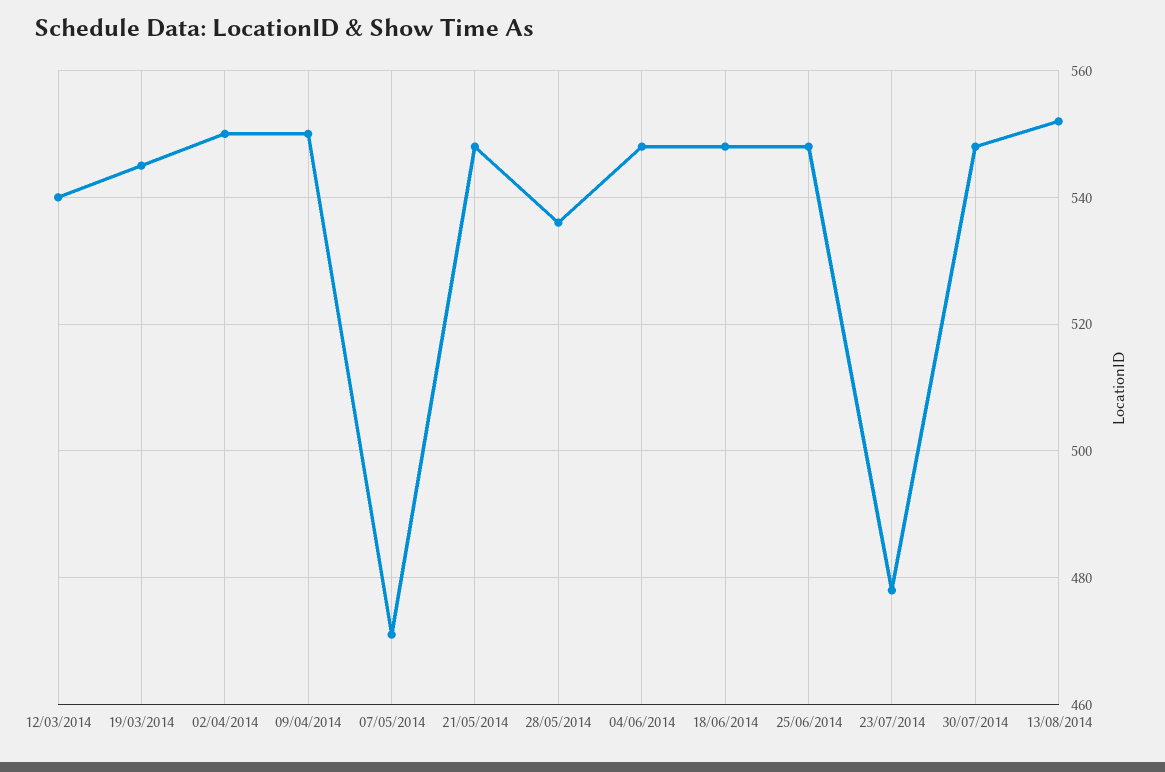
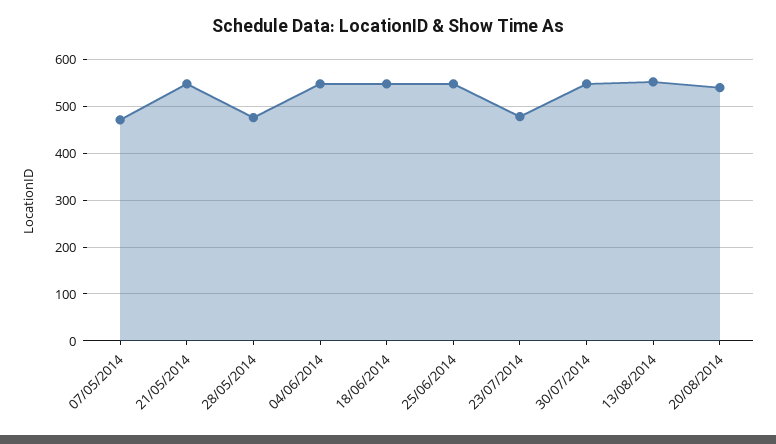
12/03/2014: 540 -> none
19/03/2014: 545 -> none
02/04/2014: 550 -> none
09/04/2014: 550 -> none
28/05/2014: 535 -> 480
20/08/2014: none -> 540

